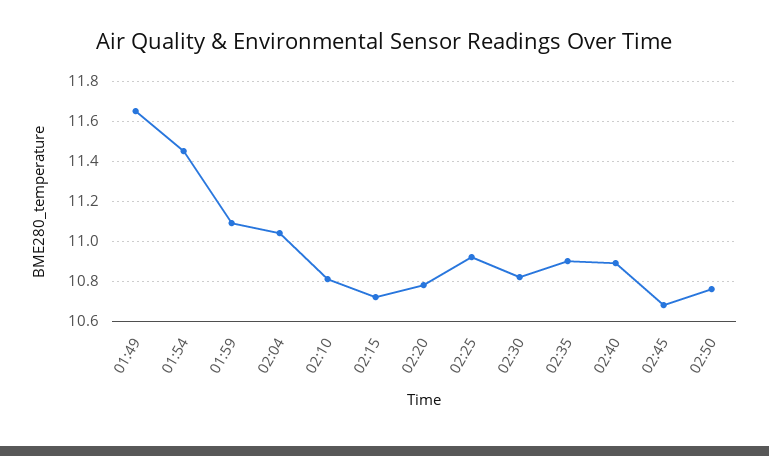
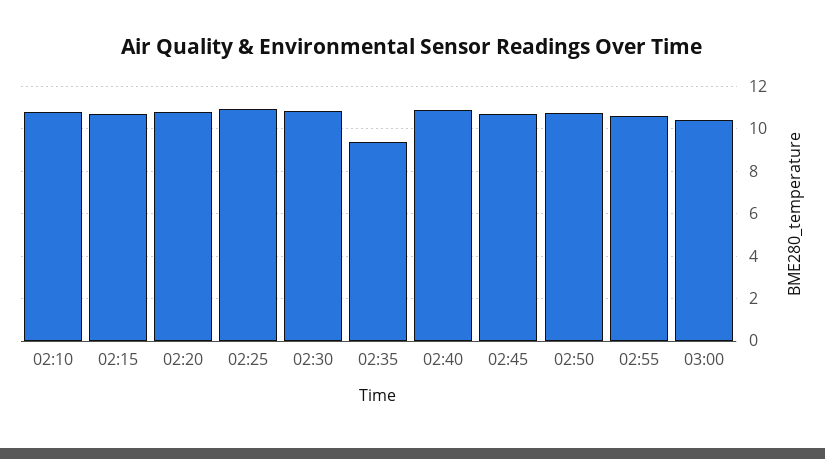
01:49: 11.65 -> none
01:54: 11.45 -> none
01:59: 11.1 -> none
02:04: 11.05 -> none
02:35: 10.9 -> 9.5
02:55: none -> 10.5
03:00: none -> 10.5

